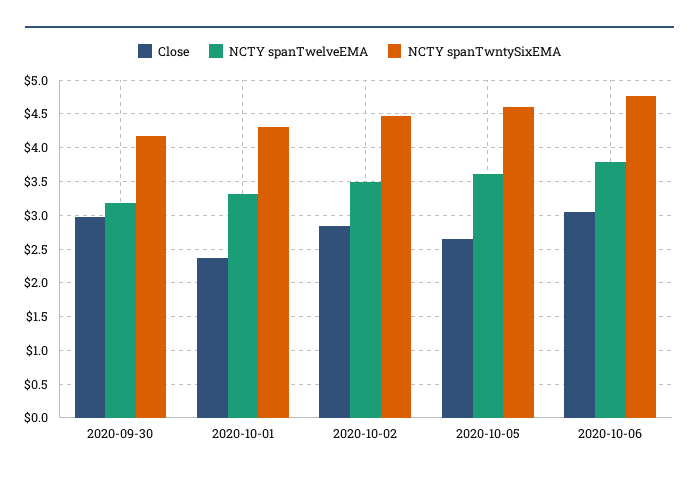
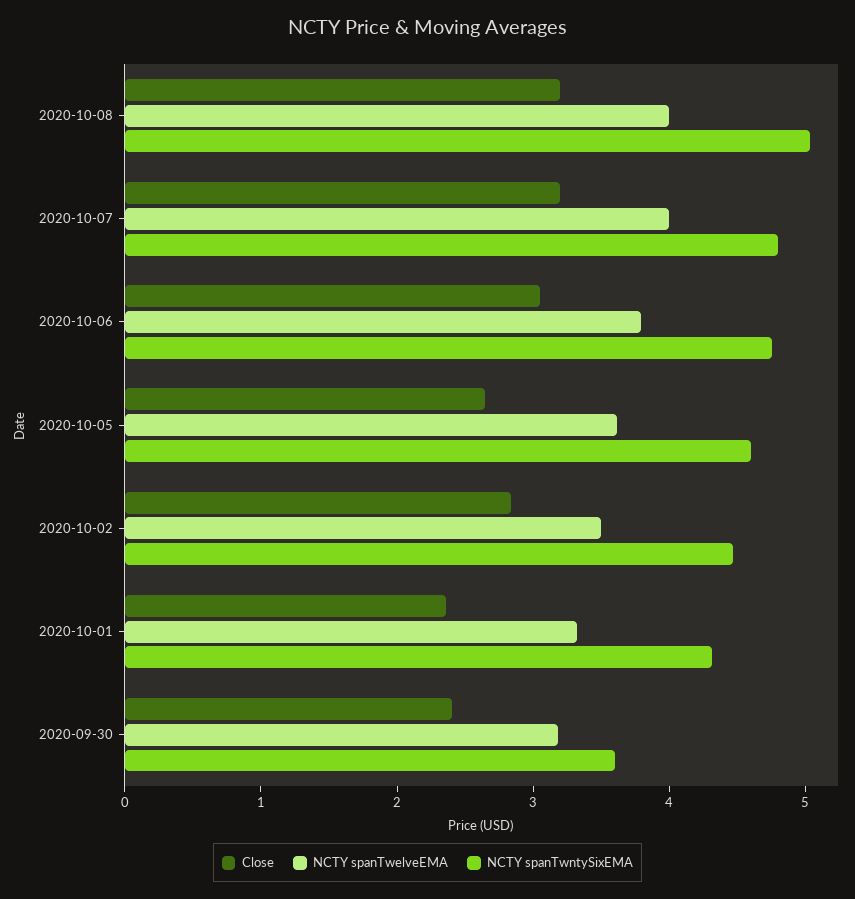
Close, 2020-09-30: 3 -> 2.4
NCTY spanTwntySixEMA, 2020-09-30: 4.2 -> 3.6
Close, 2020-10-08: none -> 3.2
NCTY spanTwelveEMA, 2020-10-08: none -> 4
NCTY spanTwntySixEMA, 2020-10-08: none -> 5
Close, 2020-10-07: none -> 3.2
NCTY spanTwelveEMA, 2020-10-07: none -> 4
NCTY spanTwntySixEMA, 2020-10-07: none -> 4.8

